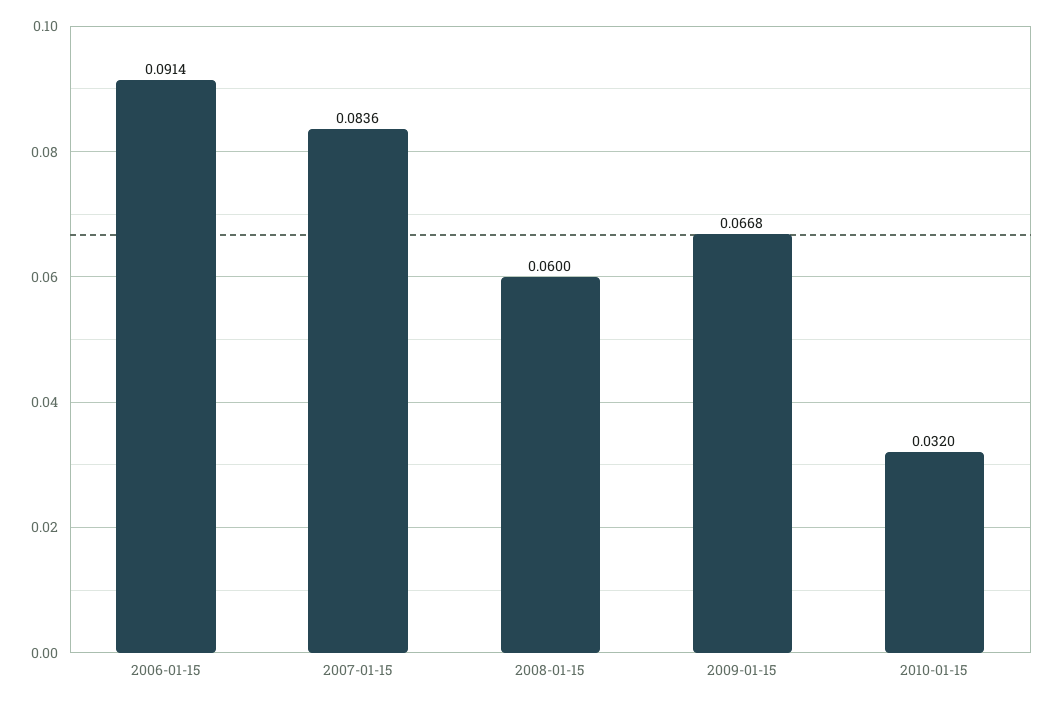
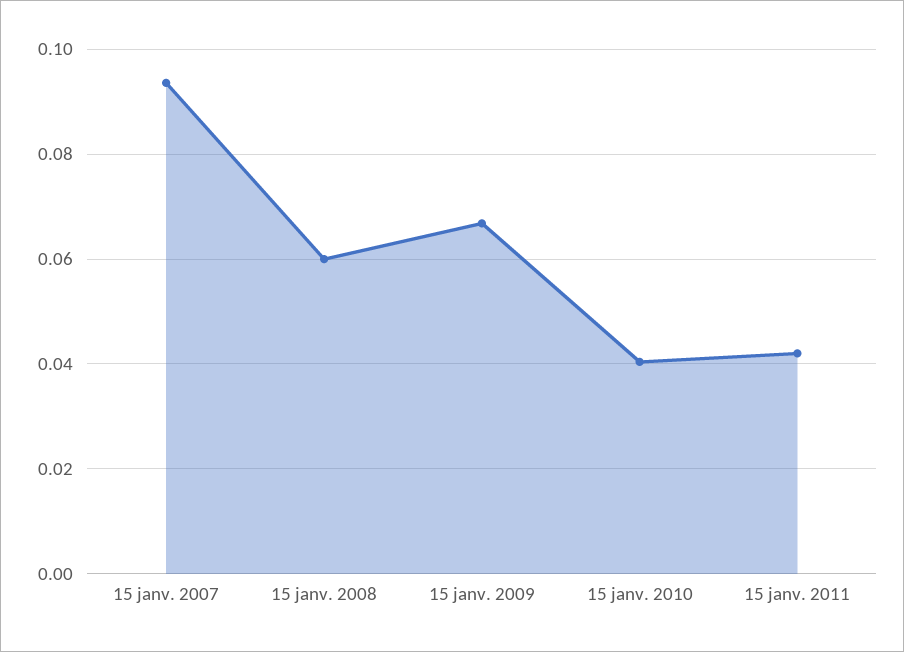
2006-01-15: 0.0914 -> none
2007-01-15: 0.0836 -> 0.094
2010-01-15: 0.032 -> 0.04
15 janv. 2011: none -> 0.042

